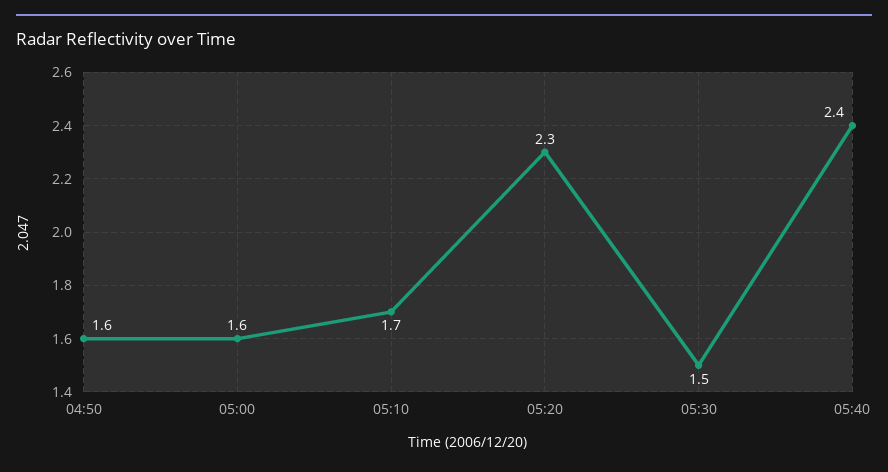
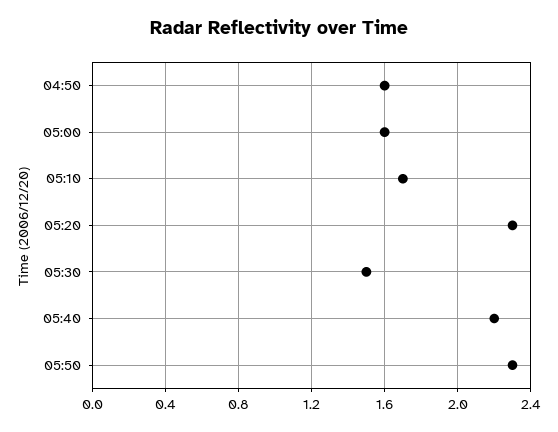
05:40: 2.4 -> 2.2
05:50: none -> 2.3

